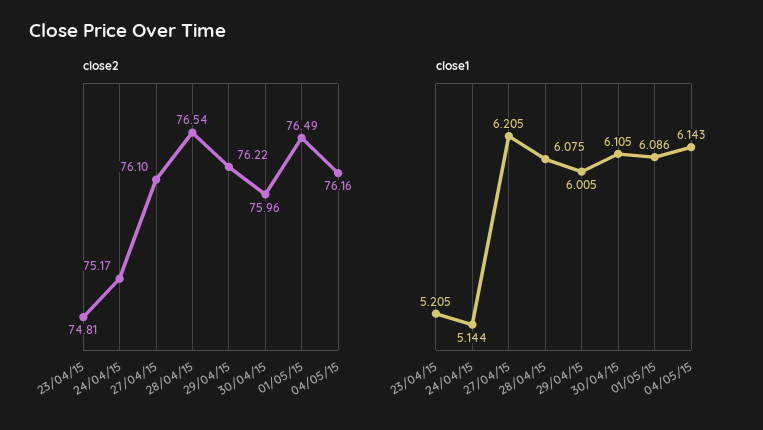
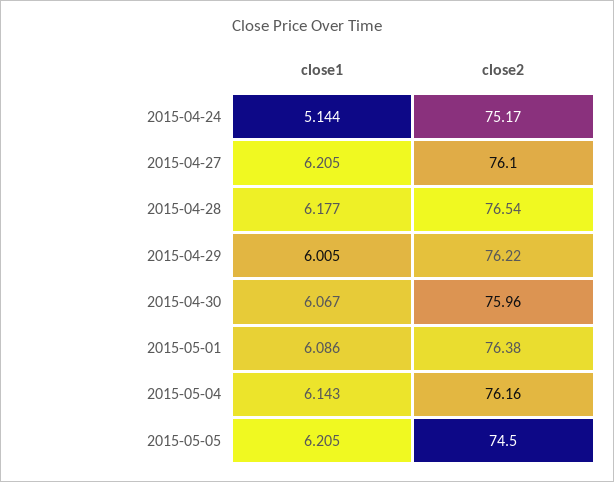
close2, 23/04/15: 74.81 -> none
close2, 01/05/15: 76.49 -> 76.38
close1, 23/04/15: 5.205 -> none
close1, 28/04/15: 6.075 -> 6.177
close1, 30/04/15: 6.105 -> 6.067
close1, 2015-05-05: none -> 6.205
close2, 2015-05-05: none -> 74.5

